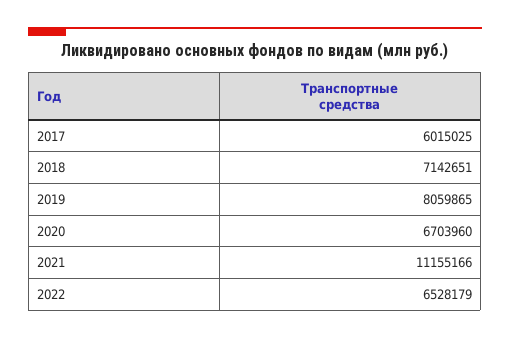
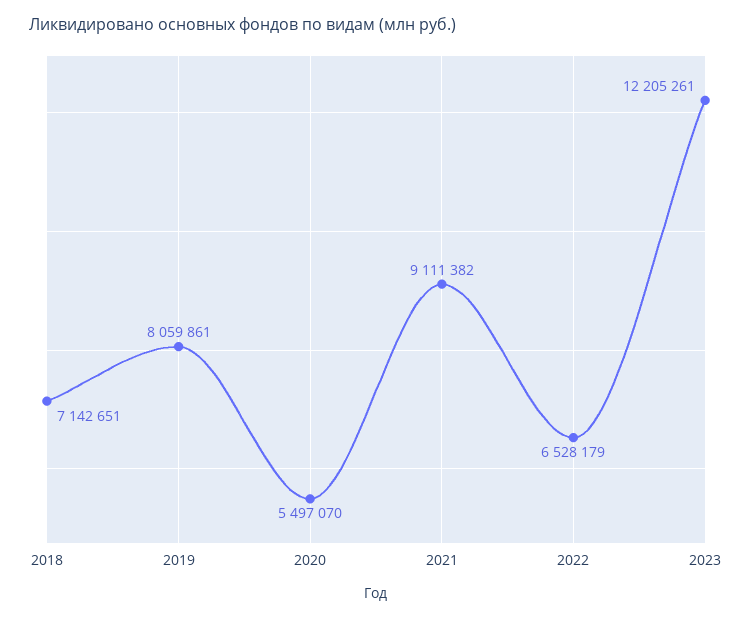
2017: 6015025 -> none
2019: 8059865 -> 8059861
2020: 6703960 -> 5497070
2021: 11155166 -> 9111382
2023: none -> 12205261

